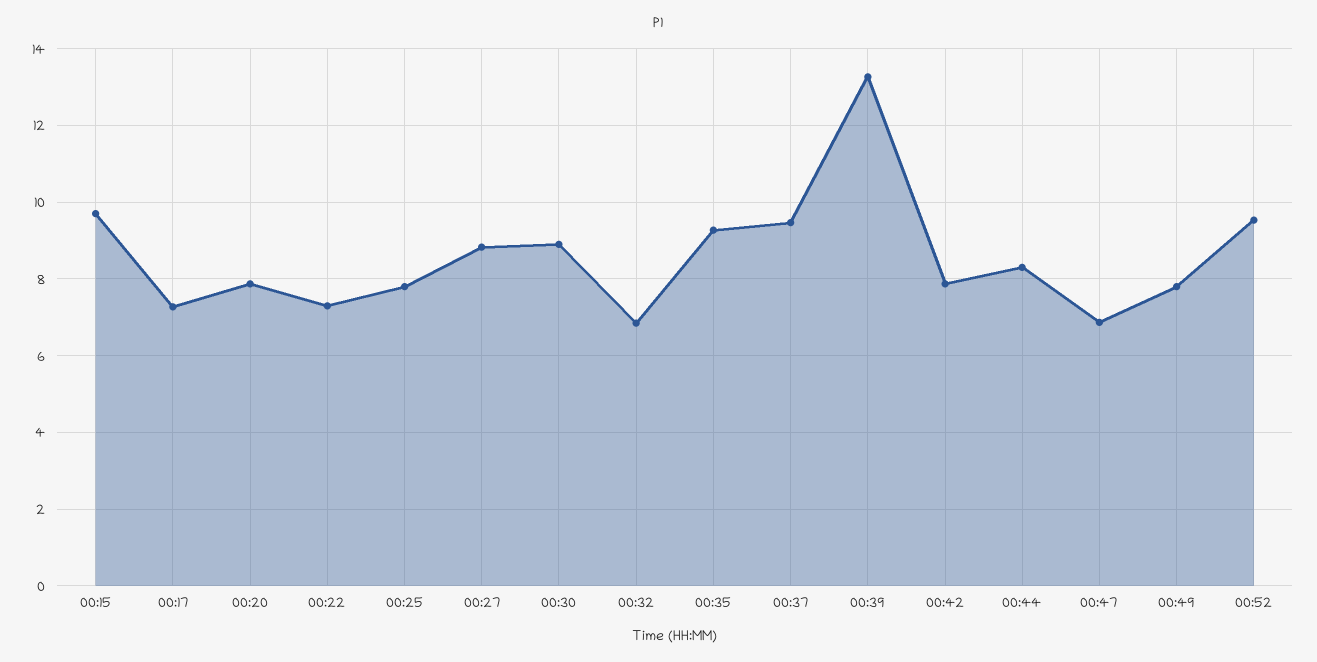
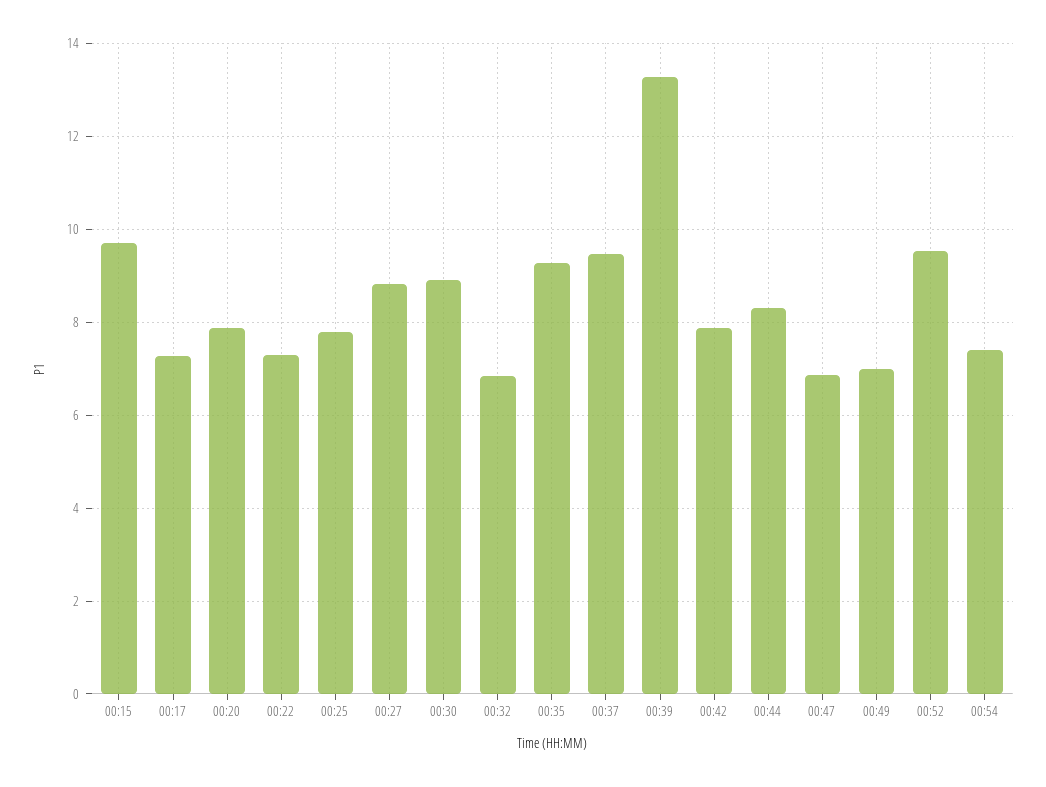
00:49: 7.8 -> 7
00:54: none -> 7.4

